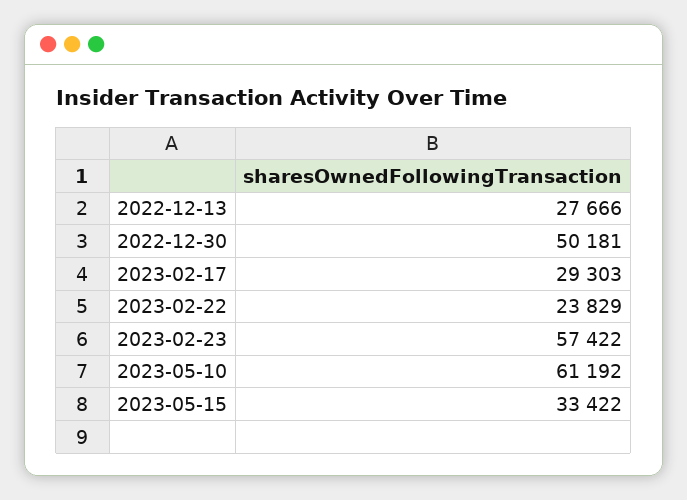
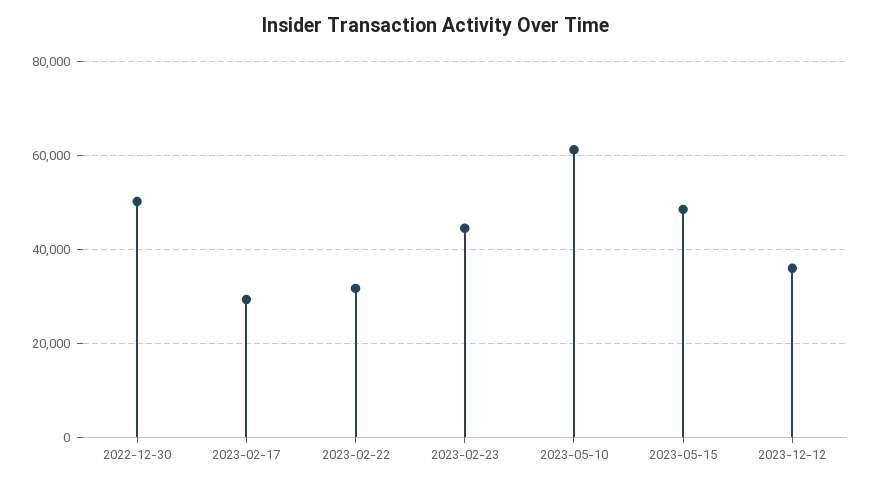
2022-12-13: 27666 -> none
2023-02-22: 23829 -> 32000
2023-02-23: 57422 -> 44000
2023-05-15: 33422 -> 48000
2023-12-12: none -> 36000

